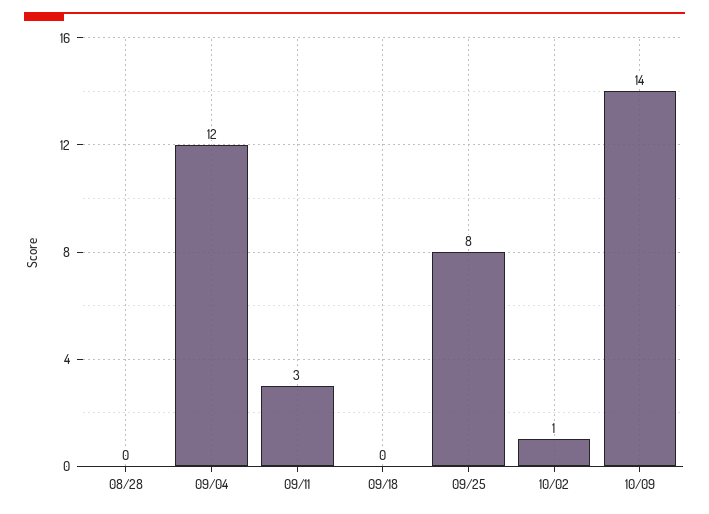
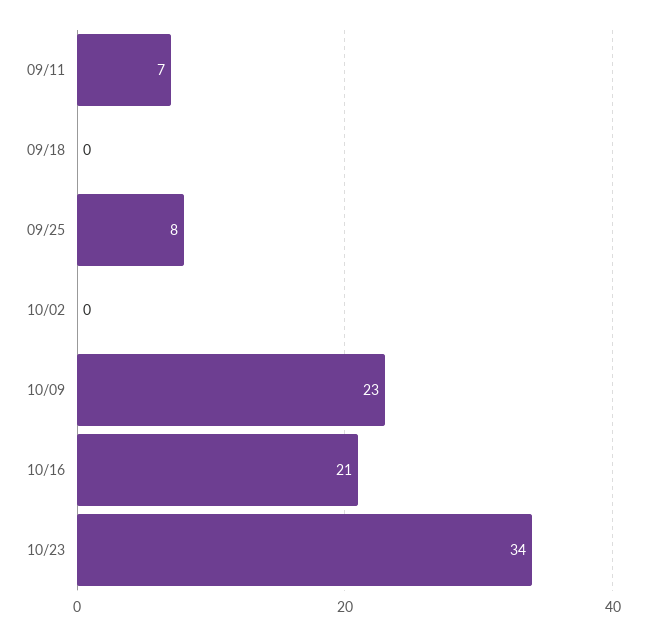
08/28: 0 -> none
09/04: 12 -> none
09/11: 3 -> 7
10/02: 1 -> 0
10/09: 14 -> 23
10/16: none -> 21
10/23: none -> 34

